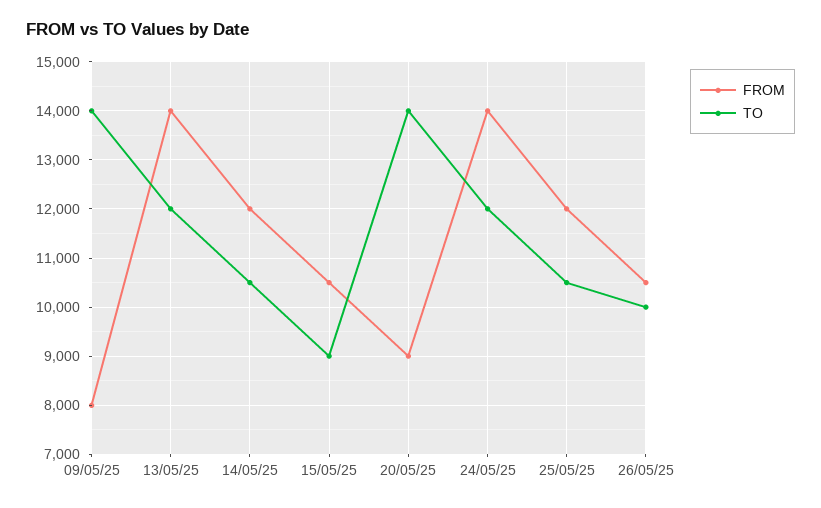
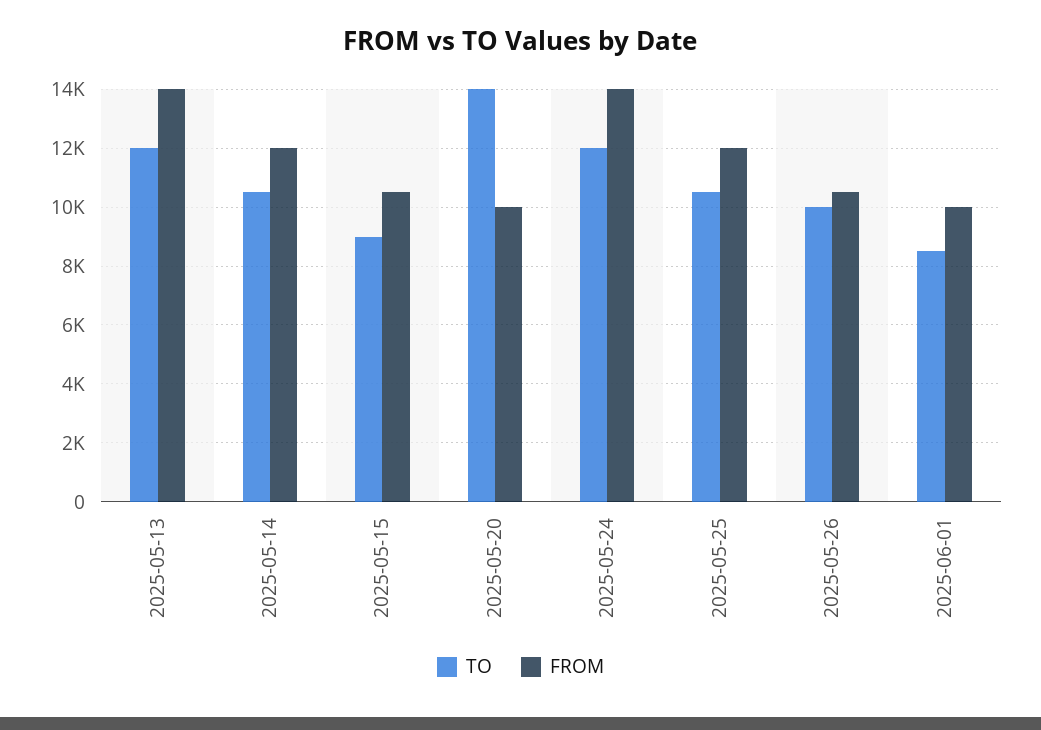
FROM, 09/05/25: 8000 -> none
TO, 09/05/25: 14000 -> none
FROM, 20/05/25: 9000 -> 10000
TO, 2025-06-01: none -> 8500
FROM, 2025-06-01: none -> 10000

